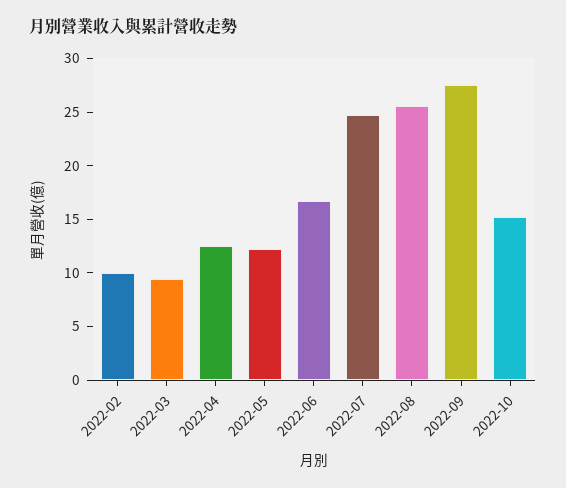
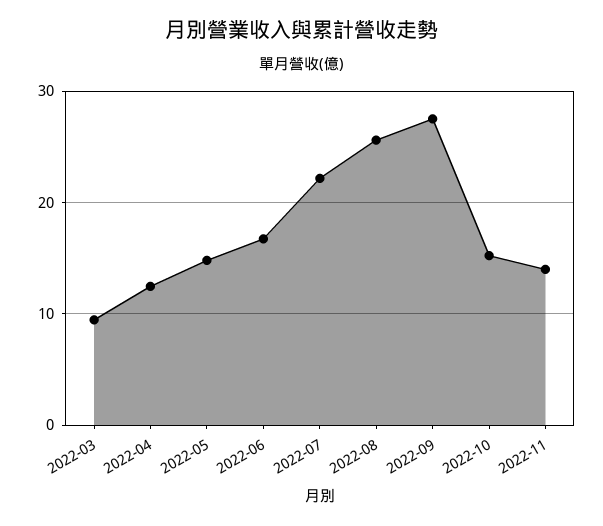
2022-02: 10 -> none
2022-05: 12 -> 15
2022-07: 25 -> 22
2022-11: none -> 14

